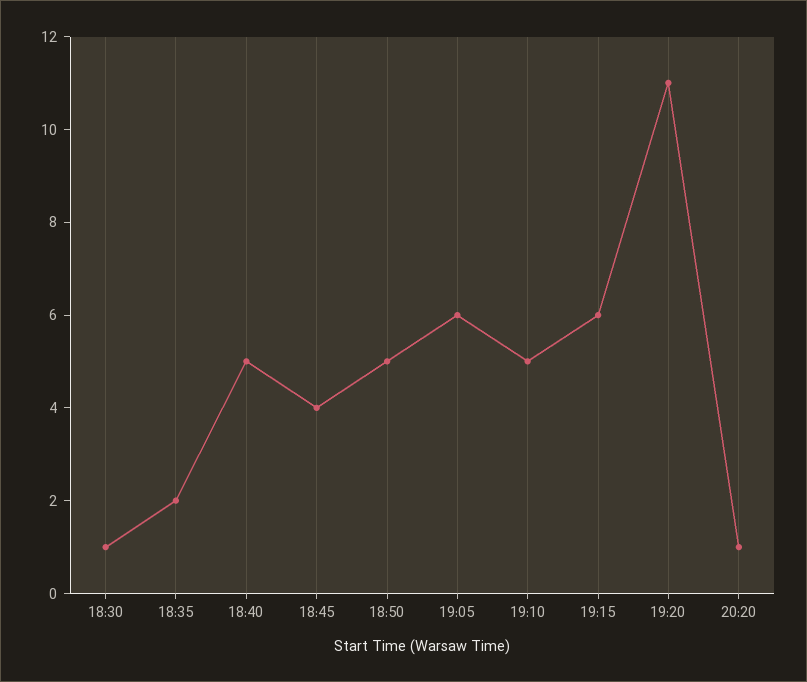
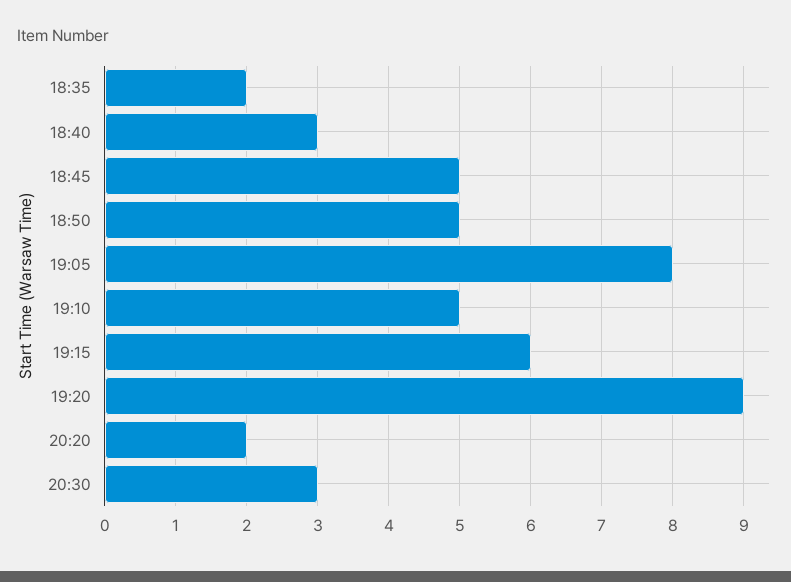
18:30: 1 -> none
18:40: 5 -> 3
18:45: 4 -> 5
19:05: 6 -> 8
19:20: 11 -> 9
20:20: 1 -> 2
20:30: none -> 3

